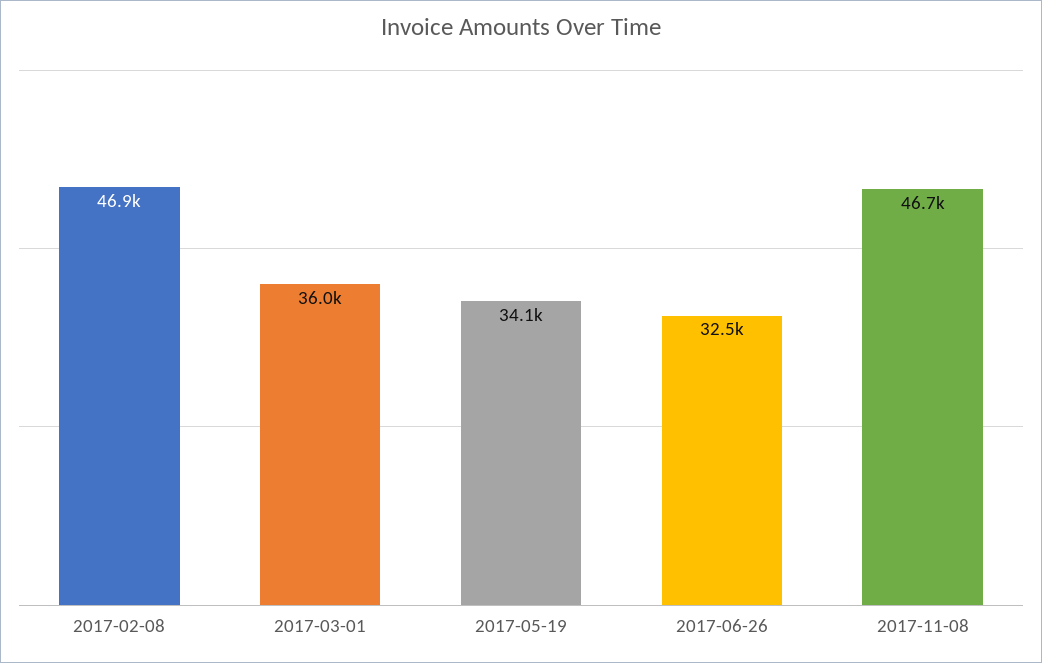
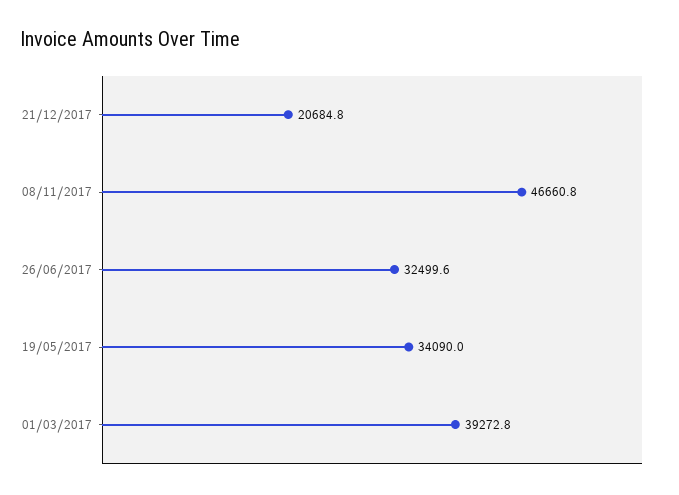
2017-02-08: 46900 -> none
2017-03-01: 36000 -> 39272.8
21/12/2017: none -> 20684.8

